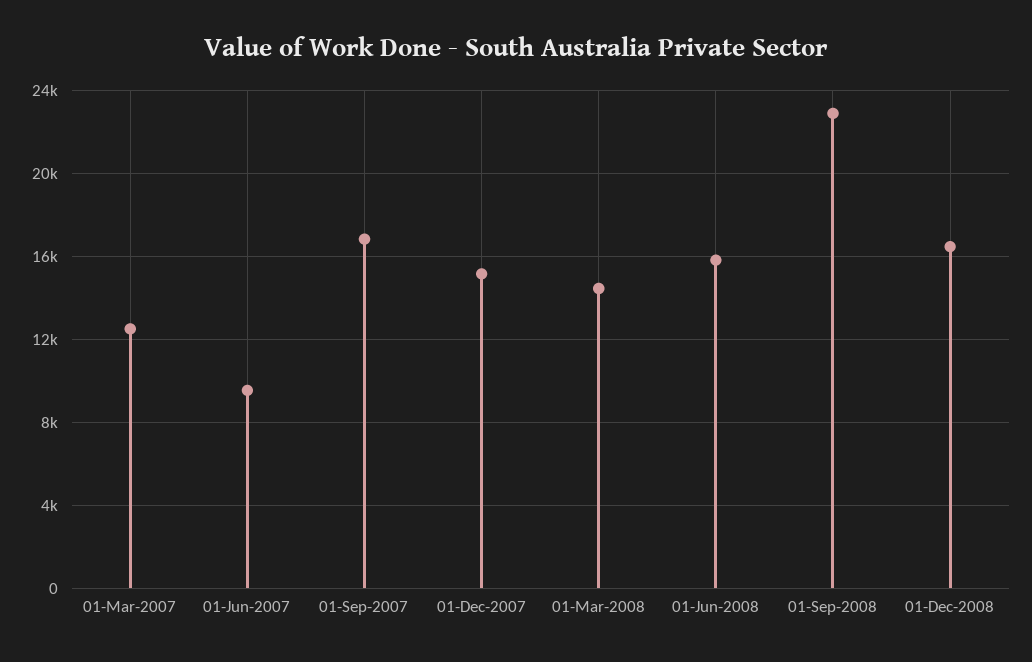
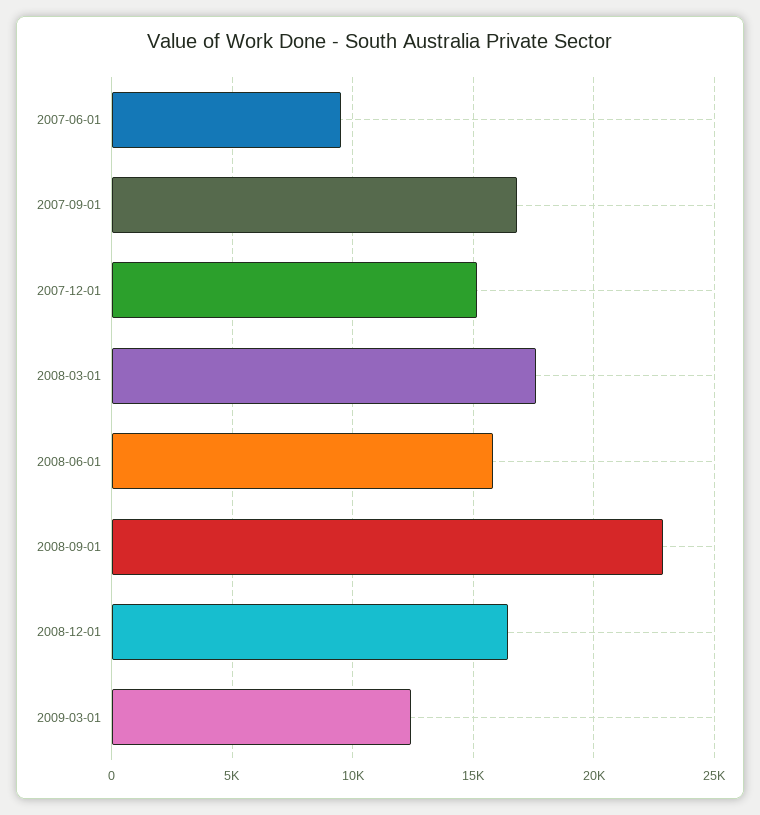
01-Mar-2007: 12500 -> none
01-Mar-2008: 14500 -> 17500
2009-03-01: none -> 12500

